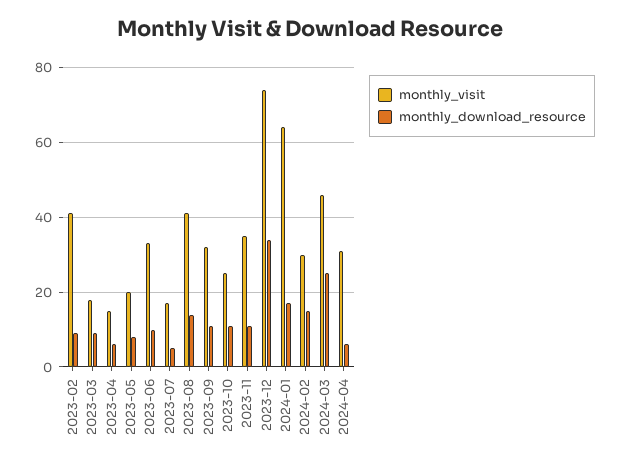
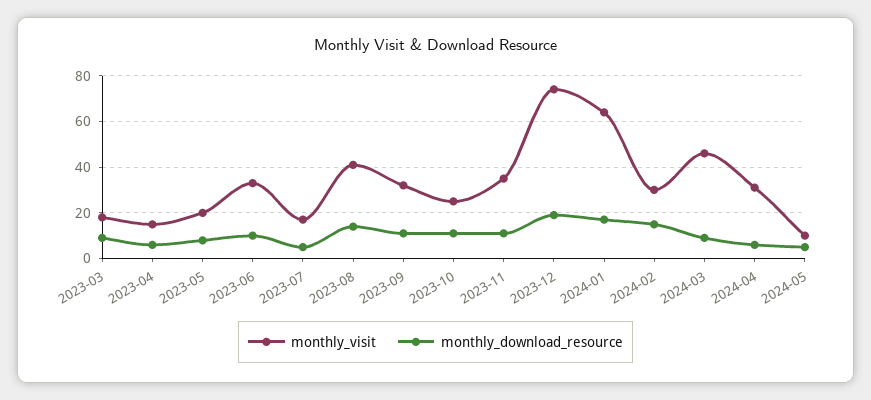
monthly_visit, 2023-02: 40 -> none
monthly_download_resource, 2023-02: 10 -> none
monthly_download_resource, 2023-12: 35 -> 20
monthly_download_resource, 2024-03: 25 -> 10
monthly_visit, 2024-05: none -> 10
monthly_download_resource, 2024-05: none -> 5

